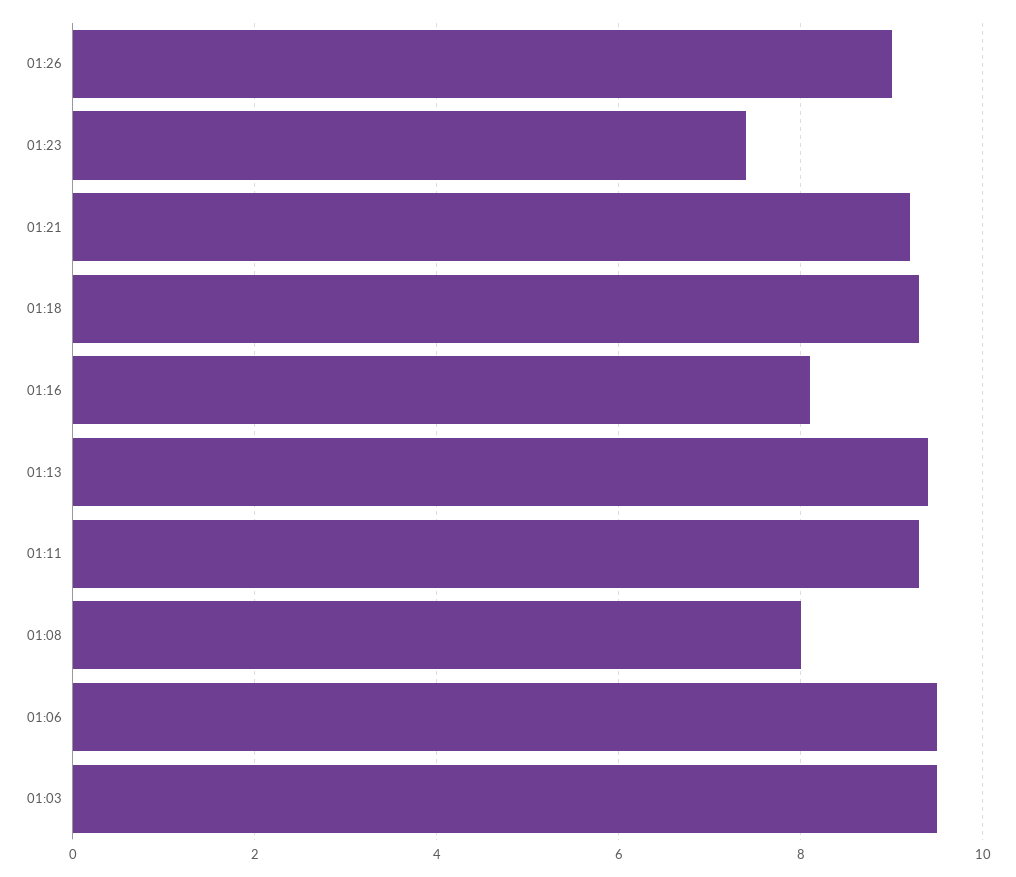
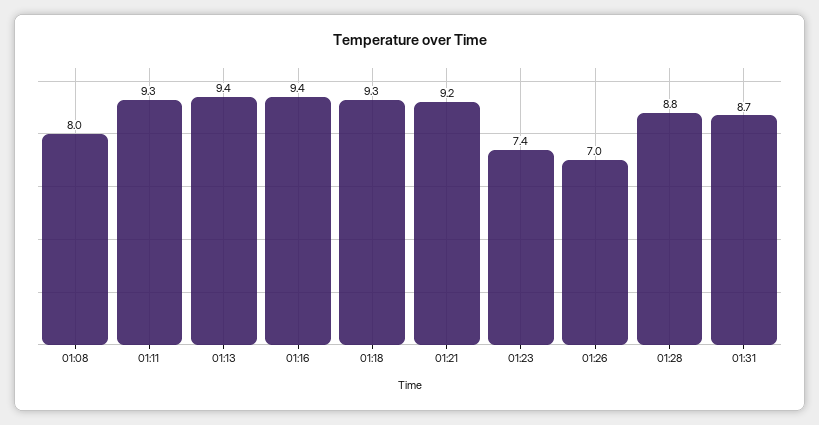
01:26: 9 -> 7
01:16: 8 -> 9.4
01:06: 9.5 -> none
01:03: 9.5 -> none
01:28: none -> 8.8
01:31: none -> 8.7

